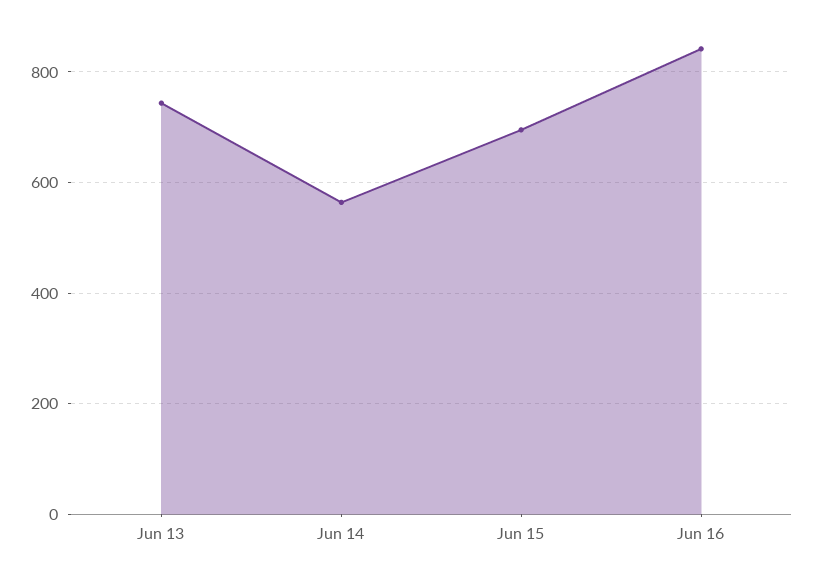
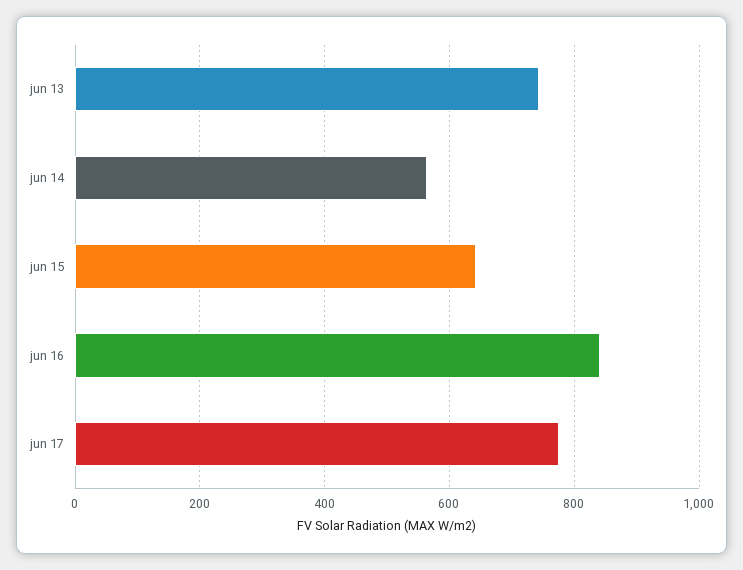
Jun 15: 700 -> 640
jun 17: none -> 780

